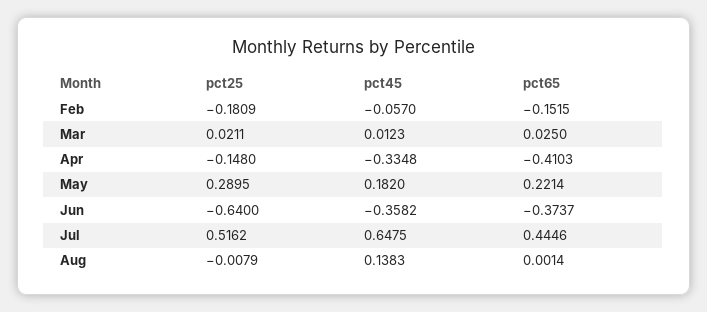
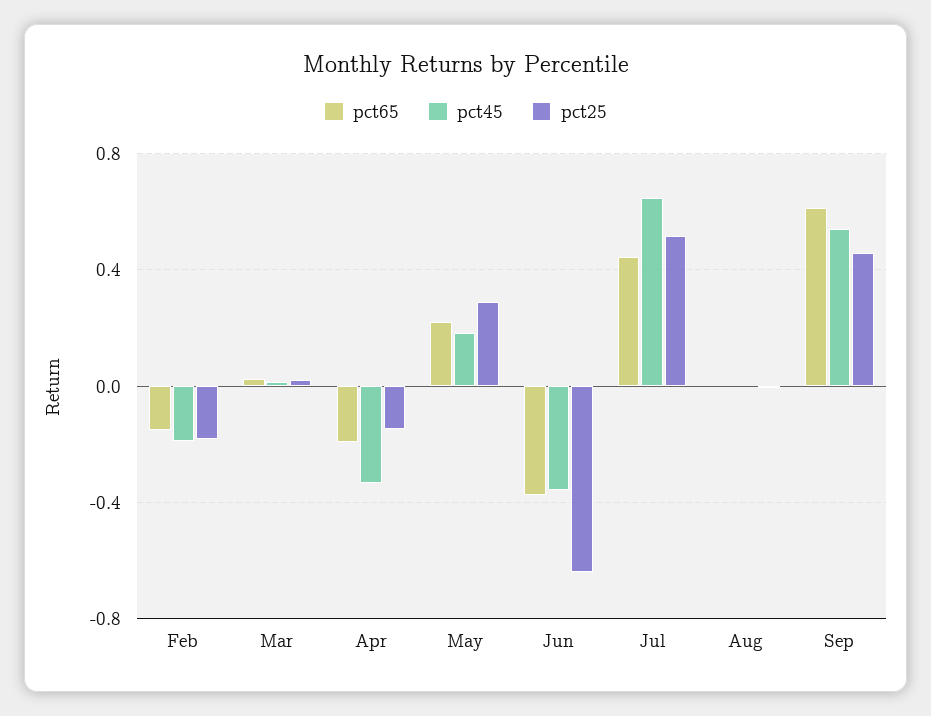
pct45, Feb: -0.057 -> -0.2
pct65, Apr: -0.4103 -> -0.2
pct45, Aug: 0.1383 -> 0
pct65, Sep: none -> 0.6
pct45, Sep: none -> 0.55
pct25, Sep: none -> 0.45

